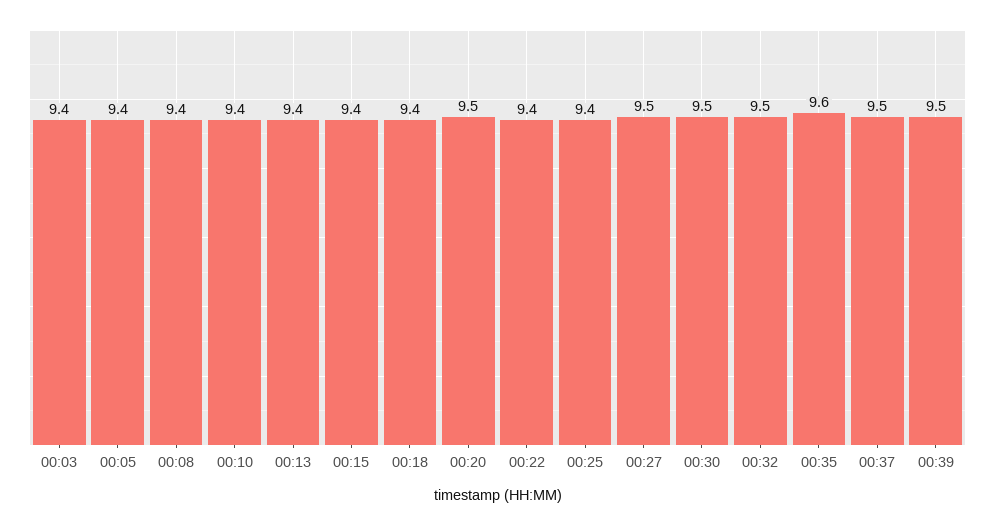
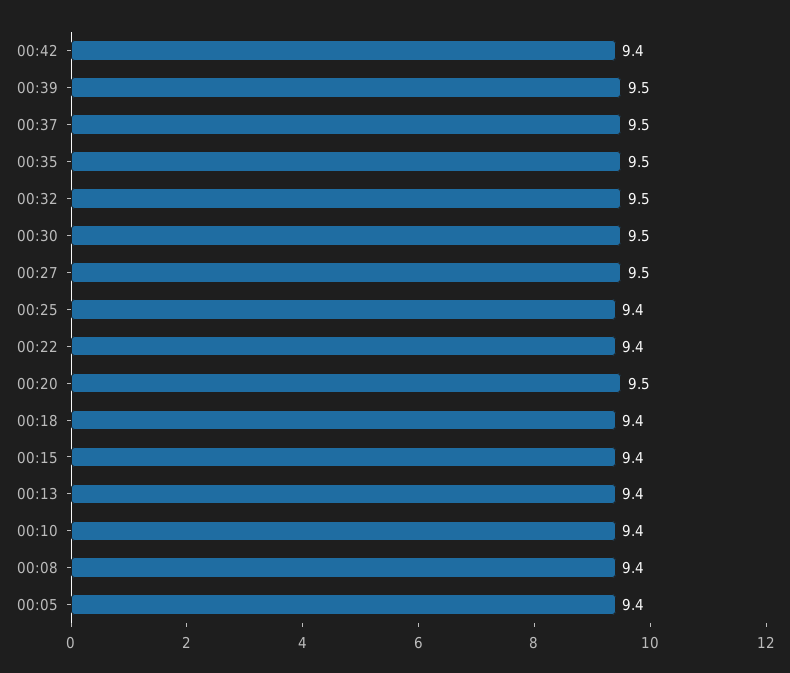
00:03: 9.4 -> none
00:35: 9.6 -> 9.5
00:42: none -> 9.4

